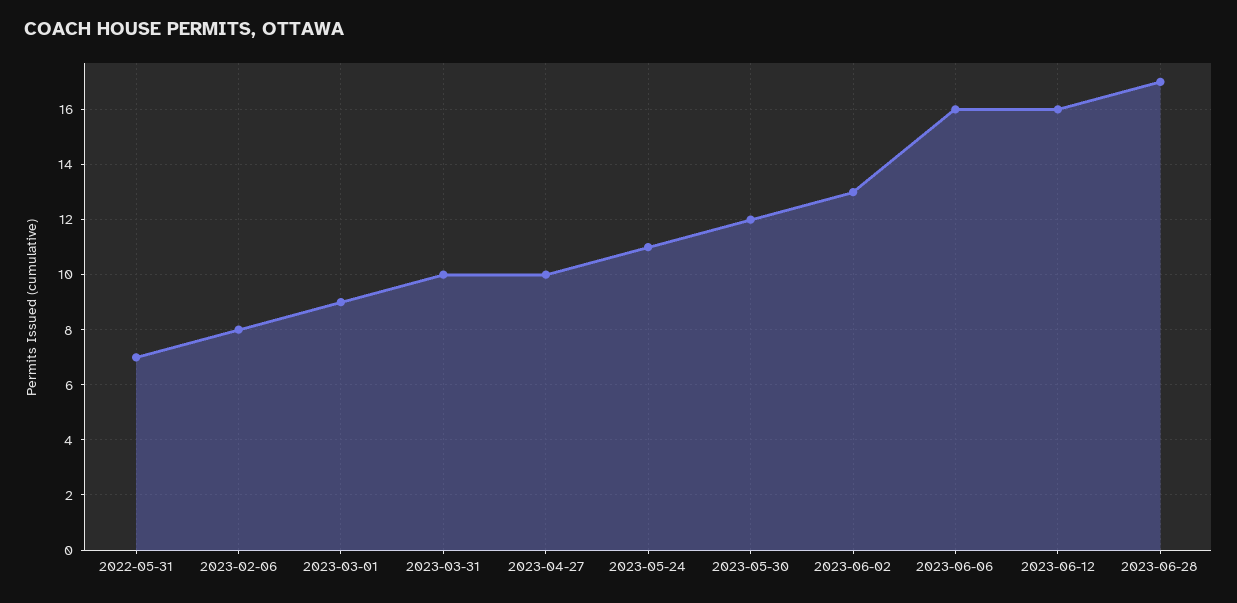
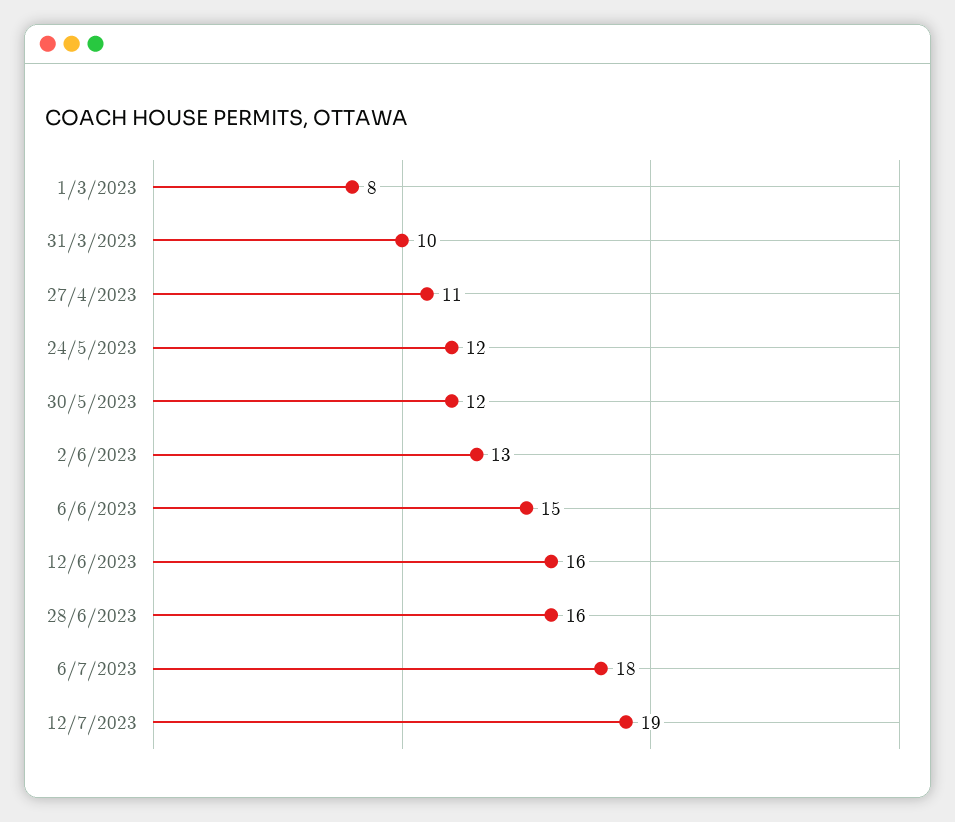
2022-05-31: 7 -> none
2023-02-06: 8 -> none
2023-03-01: 9 -> 8
2023-04-27: 10 -> 11
2023-05-24: 11 -> 12
2023-06-06: 16 -> 15
2023-06-28: 17 -> 16
6/7/2023: none -> 18
12/7/2023: none -> 19

